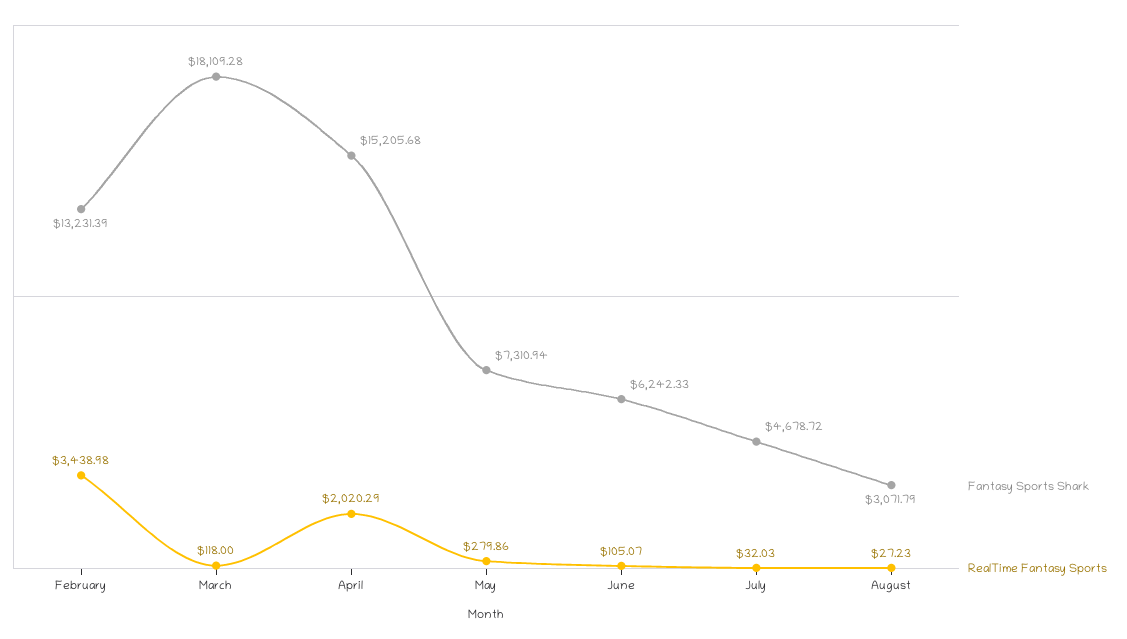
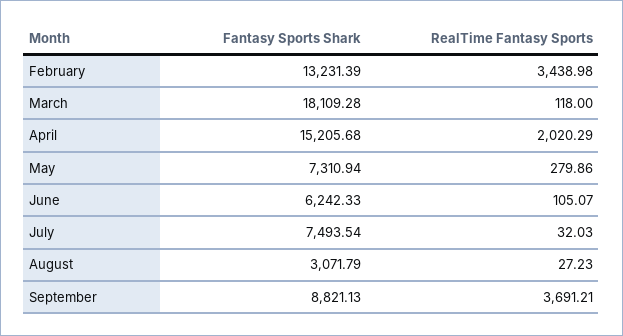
Fantasy Sports Shark, July: 4678.72 -> 7493.54
Fantasy Sports Shark, September: none -> 8821.13
RealTime Fantasy Sports, September: none -> 3691.21

